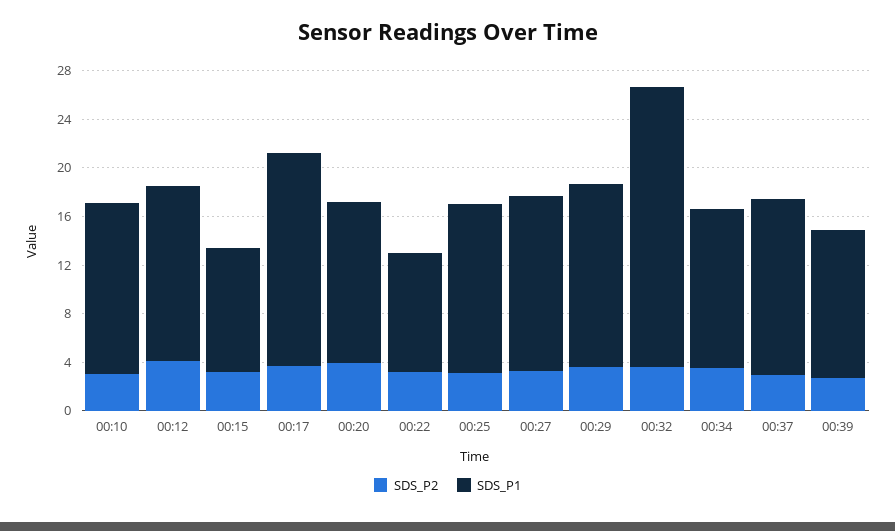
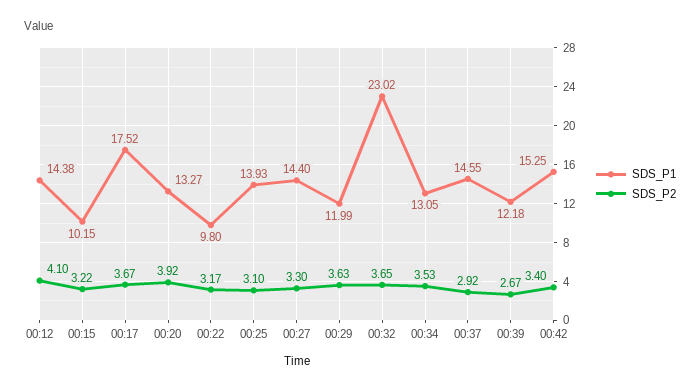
SDS_P2, 00:10: 3 -> none
SDS_P1, 00:10: 14 -> none
SDS_P1, 00:29: 15 -> 11.99
SDS_P1, 00:42: none -> 15.25
SDS_P2, 00:42: none -> 3.4

